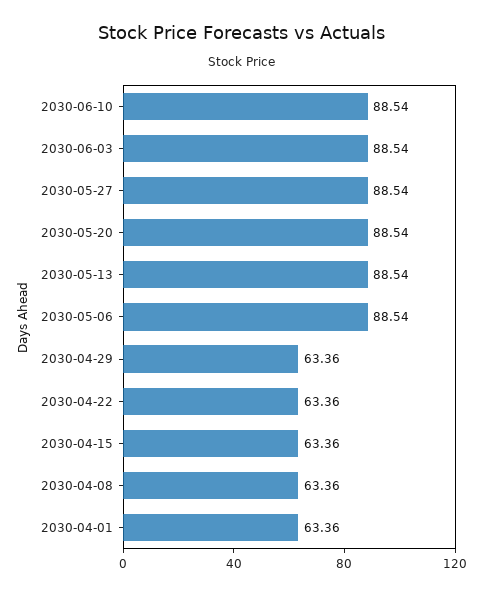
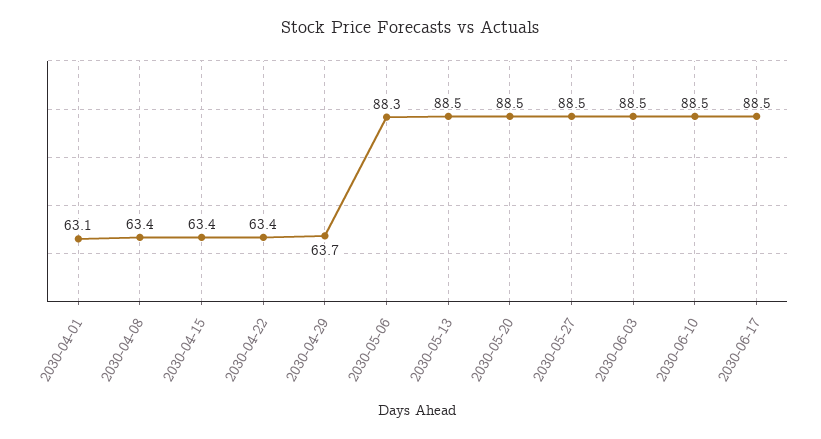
2030-05-06: 88.54 -> 88.3
2030-04-29: 63.36 -> 63.7
2030-04-01: 63.36 -> 63.1
2030-06-17: none -> 88.5

